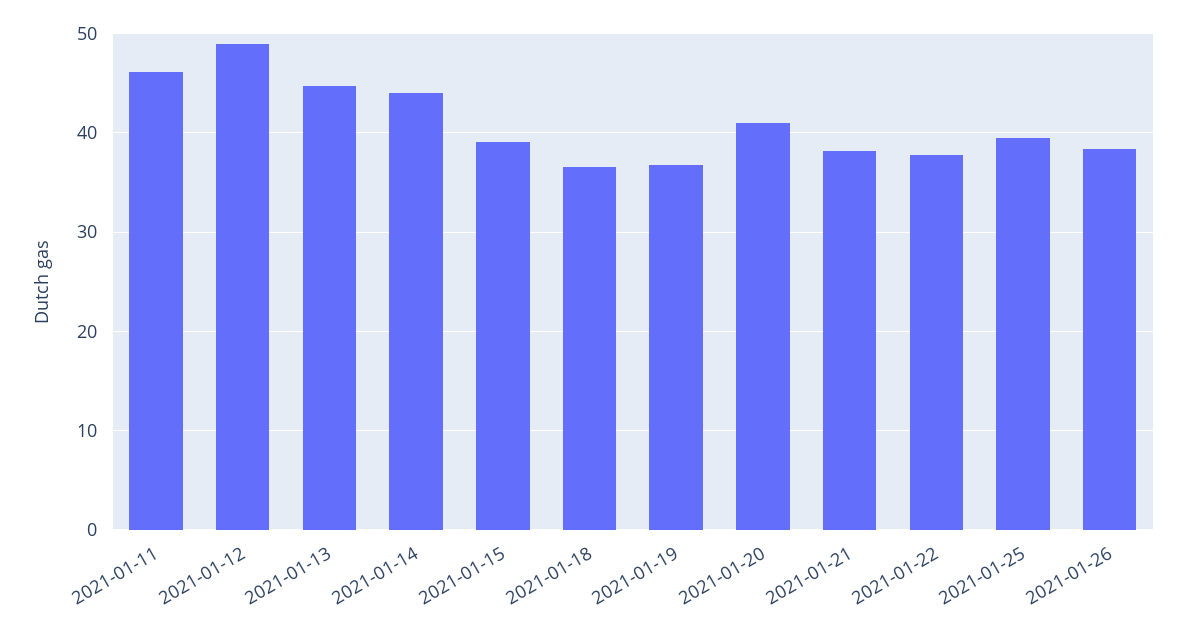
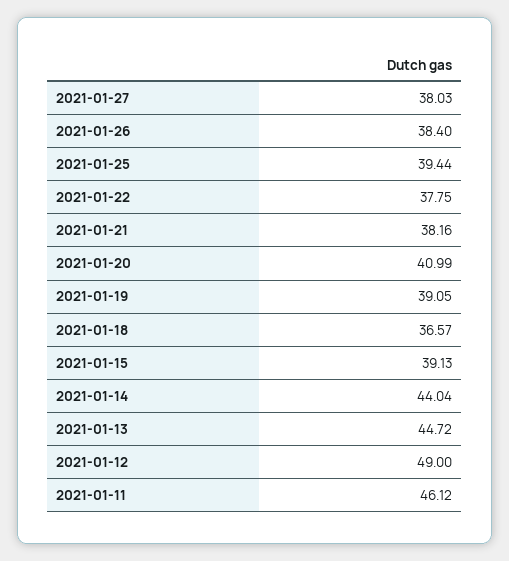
2021-01-19: 37 -> 39.05
2021-01-27: none -> 38.03

